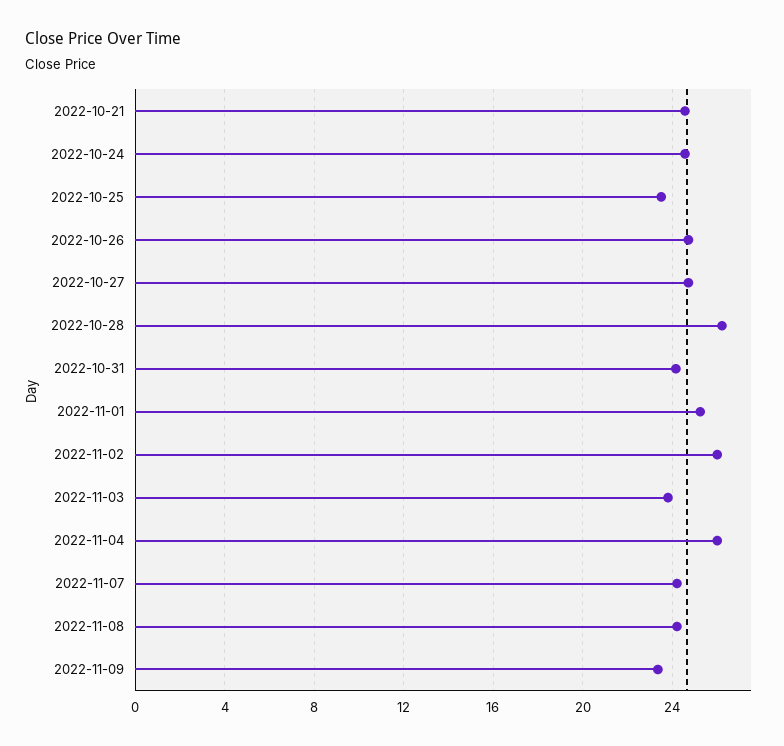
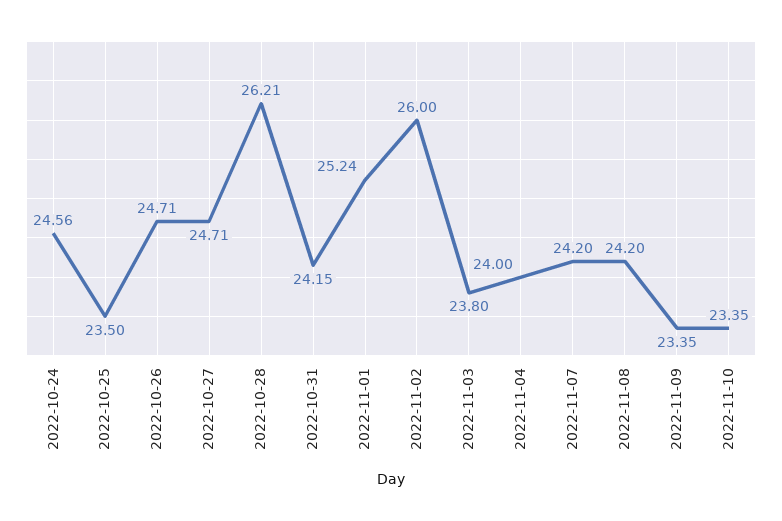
2022-10-21: 24.5 -> none
2022-11-04: 26 -> 24
2022-11-10: none -> 23.35

